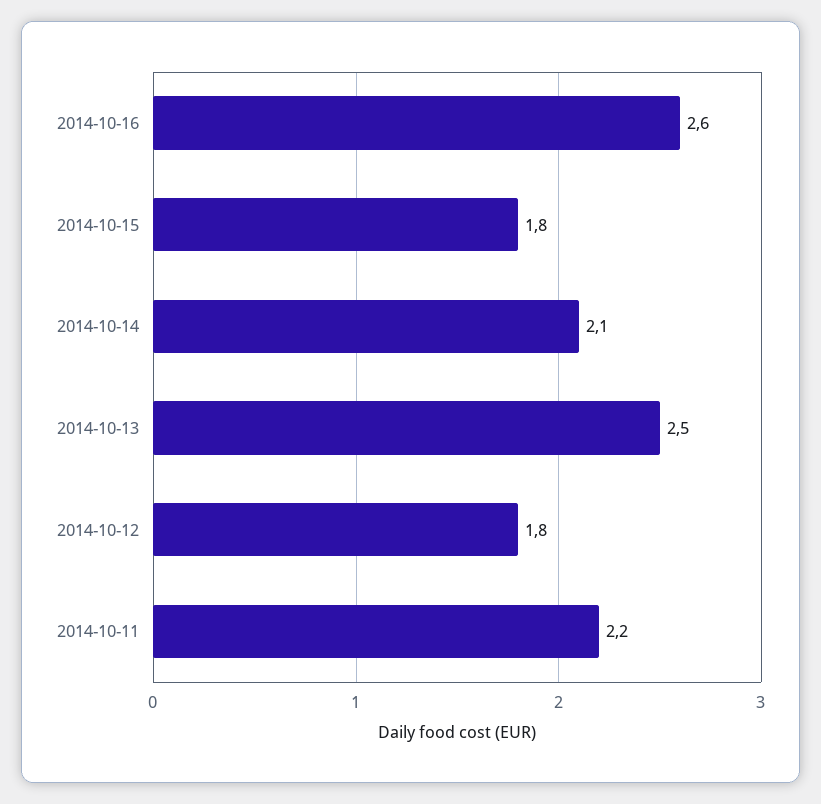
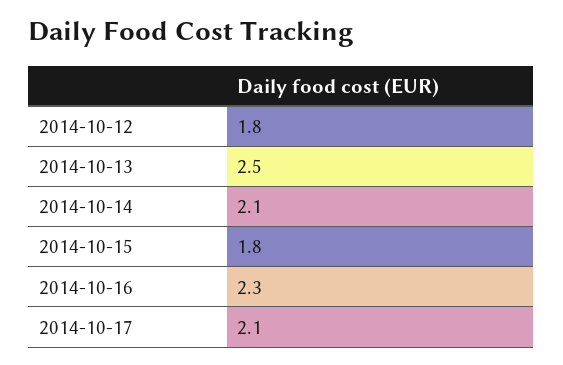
2014-10-16: 2.6 -> 2.3
2014-10-11: 2.2 -> none
2014-10-17: none -> 2.1

